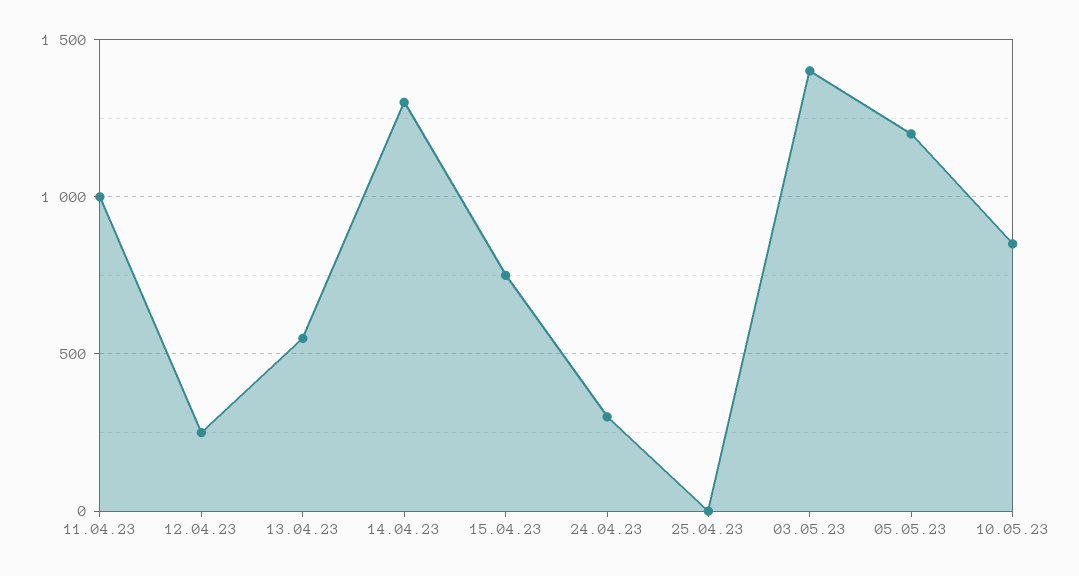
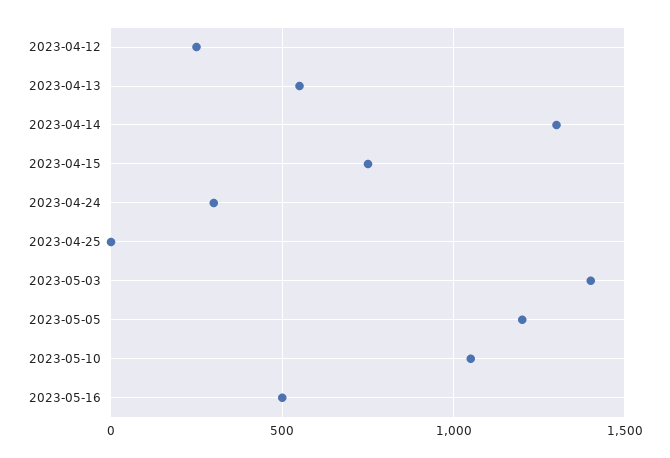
11.04.23: 1000 -> none
10.05.23: 850 -> 1050
2023-05-16: none -> 500

